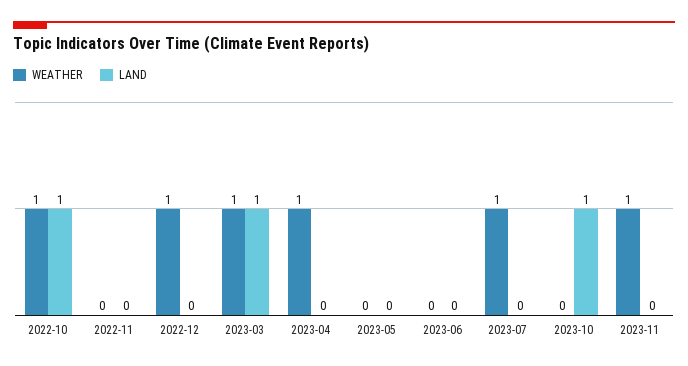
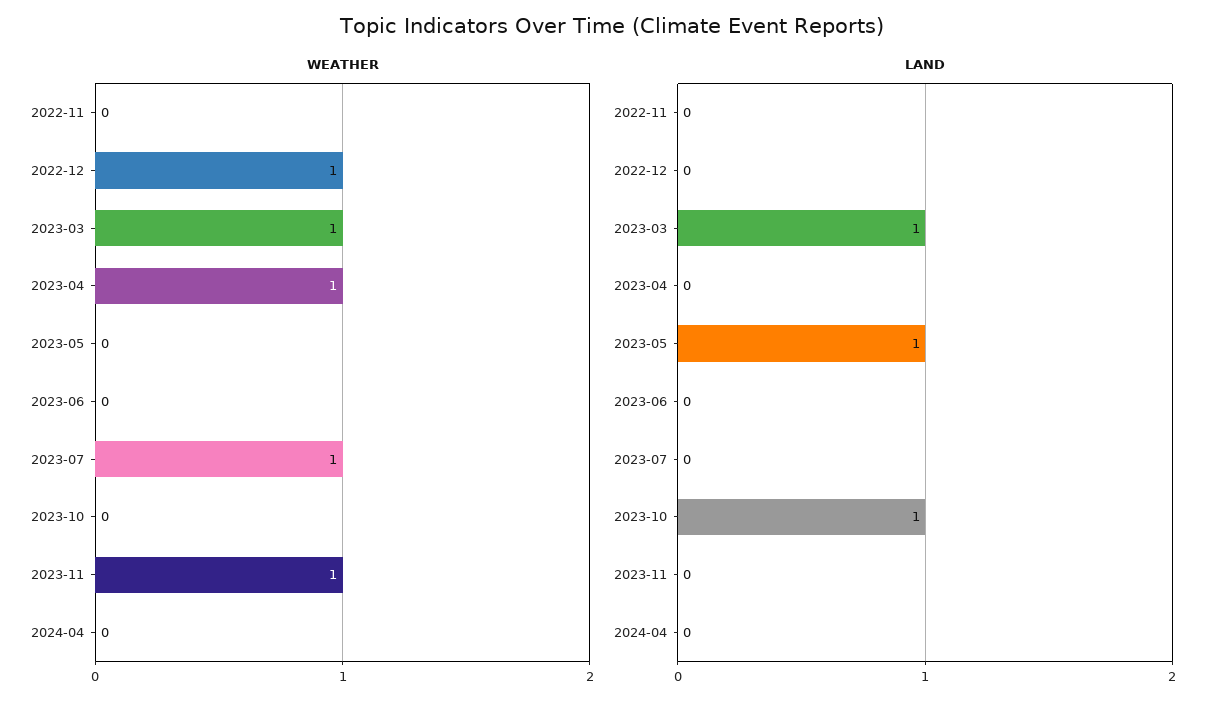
WEATHER, 2022-10: 1 -> none
LAND, 2022-10: 1 -> none
LAND, 2023-05: 0 -> 1
WEATHER, 2024-04: none -> 0
LAND, 2024-04: none -> 0

